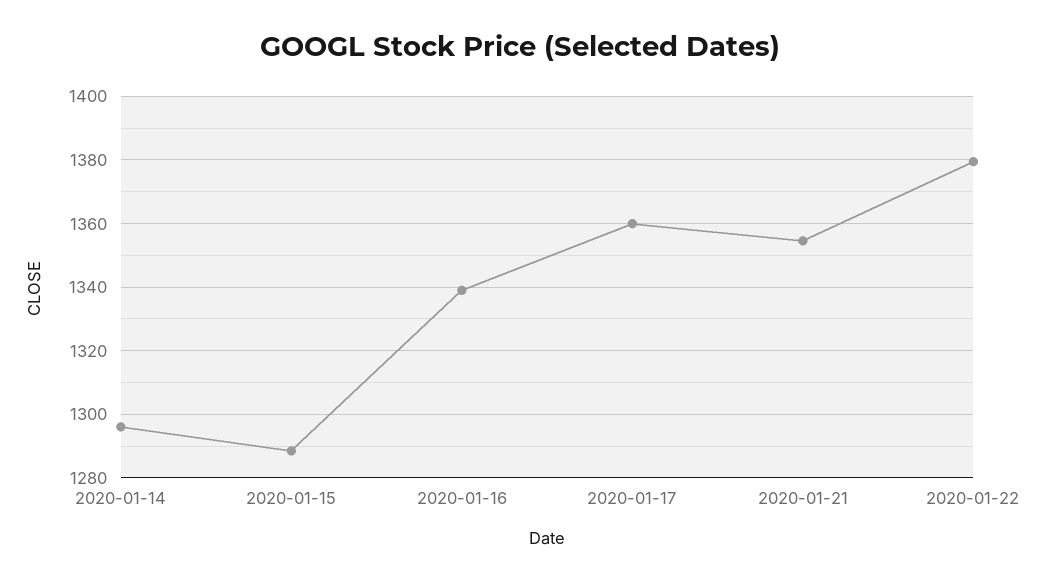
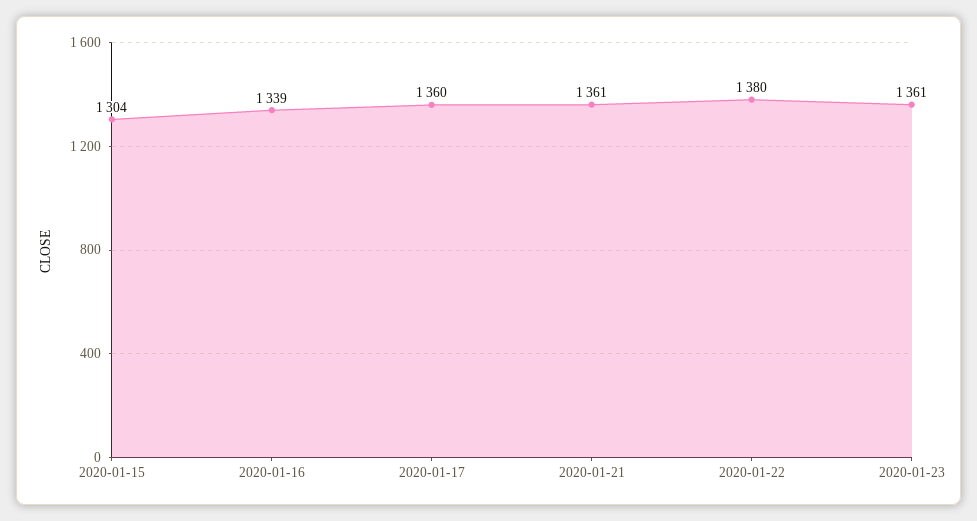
2020-01-14: 1296 -> none
2020-01-15: 1288 -> 1304
2020-01-21: 1354 -> 1361
2020-01-23: none -> 1361

